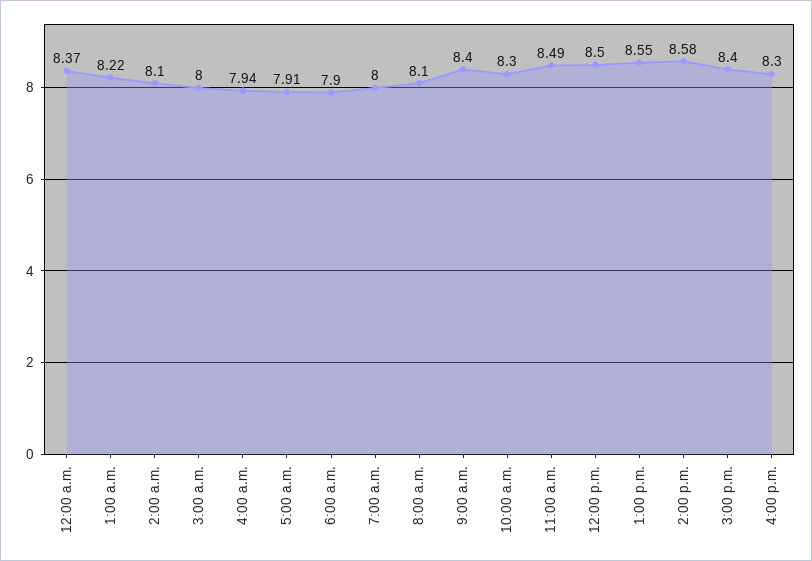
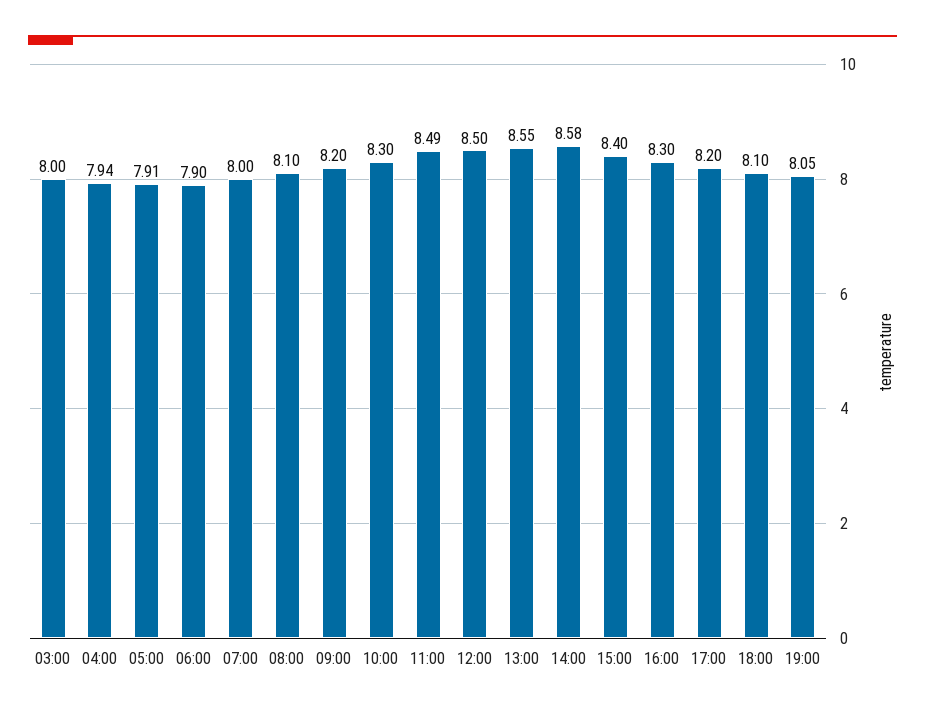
12:00 a.m.: 8.37 -> none
1:00 a.m.: 8.22 -> none
2:00 a.m.: 8.1 -> none
9:00 a.m.: 8.4 -> 8.2
17:00: none -> 8.2
18:00: none -> 8.1
19:00: none -> 8.05

